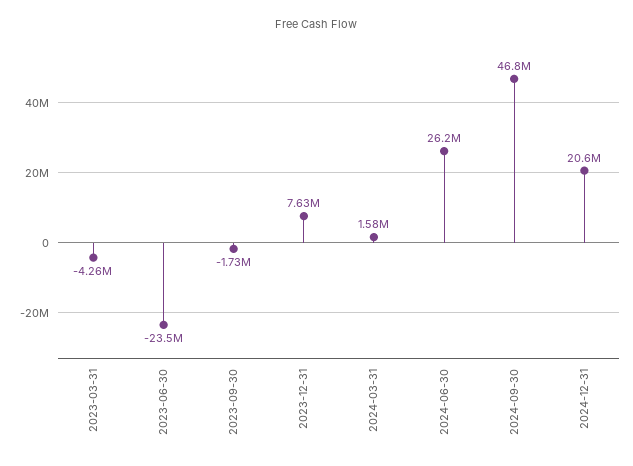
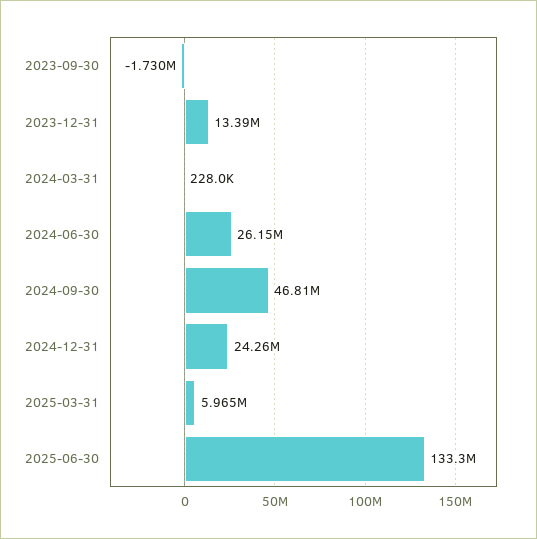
2023-03-31: -4260000 -> none
2023-06-30: -23500000 -> none
2023-12-31: 7630000 -> 13390000
2024-03-31: 1580000 -> 228000
2024-12-31: 20600000 -> 24260000
2025-03-31: none -> 5965000
2025-06-30: none -> 133300000

